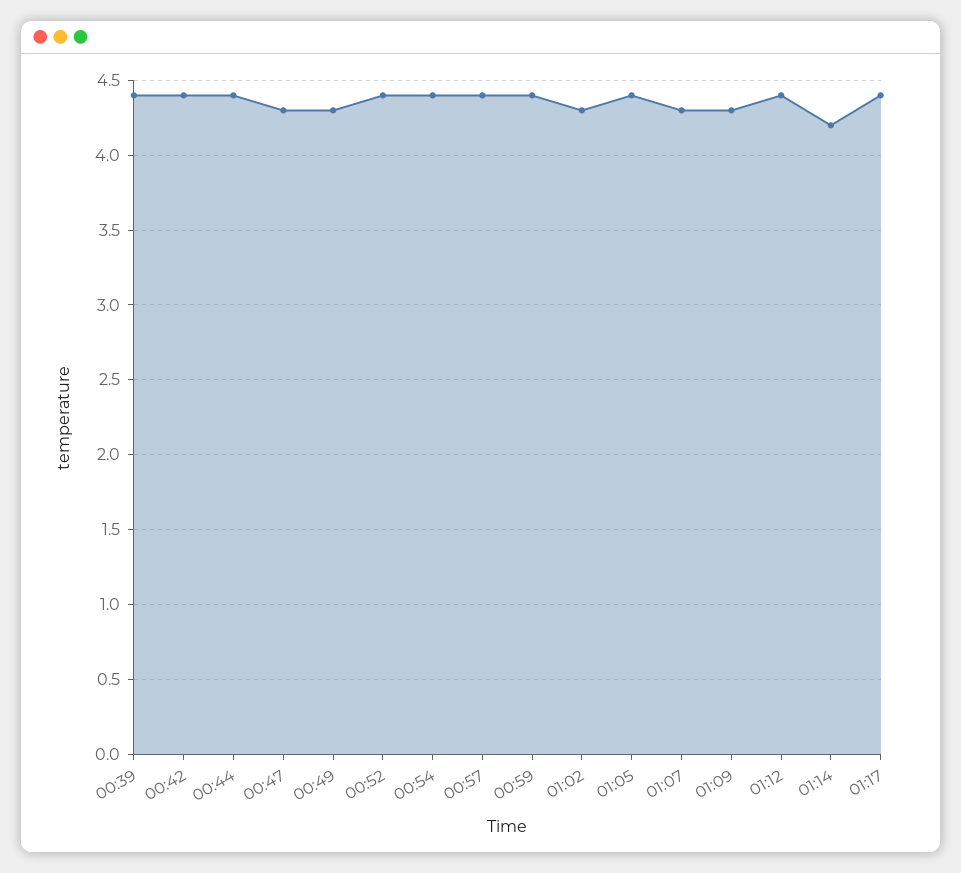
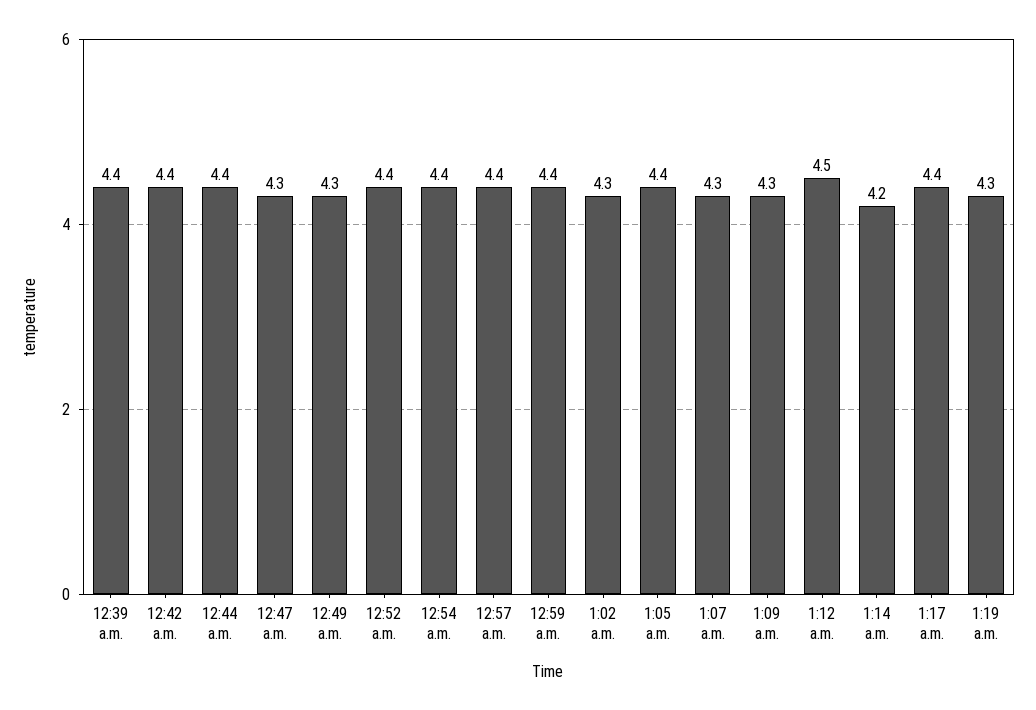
01:12: 4.4 -> 4.5
1:19 a.m.: none -> 4.3

